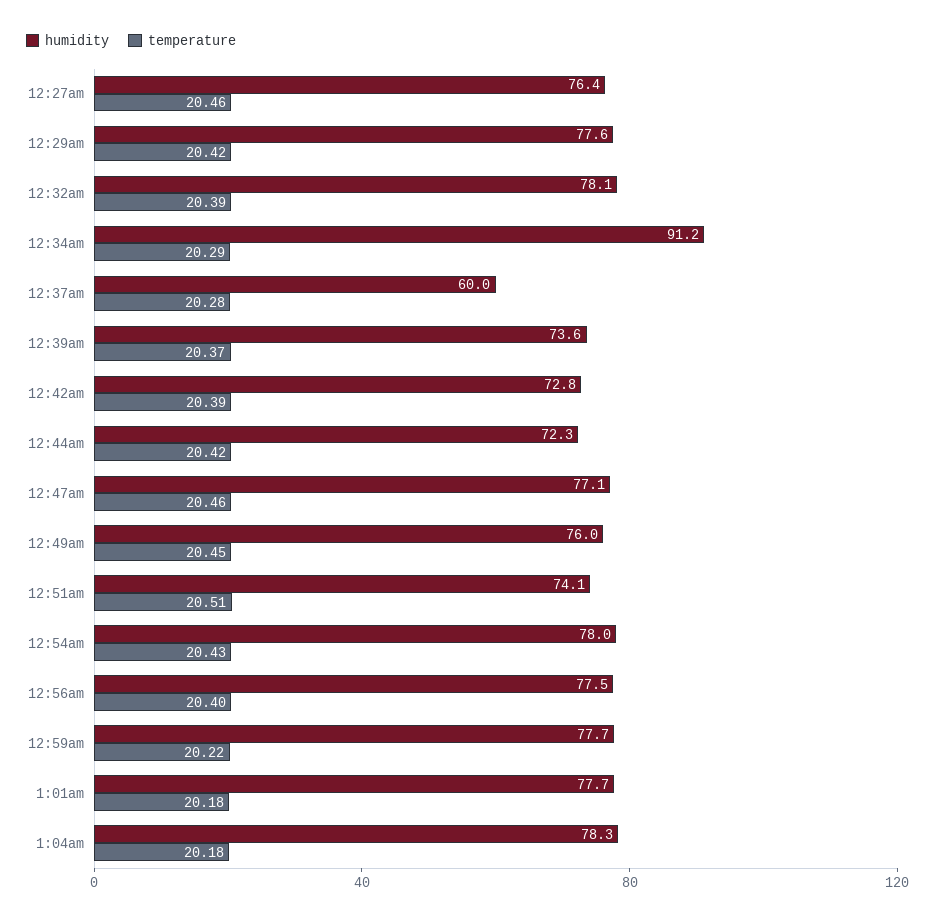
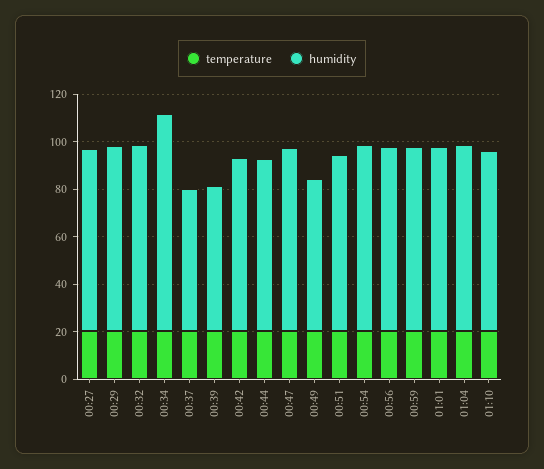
humidity, 12:39am: 73.6 -> 60
humidity, 12:49am: 76 -> 65
temperature, 01:10: none -> 20
humidity, 01:10: none -> 75

